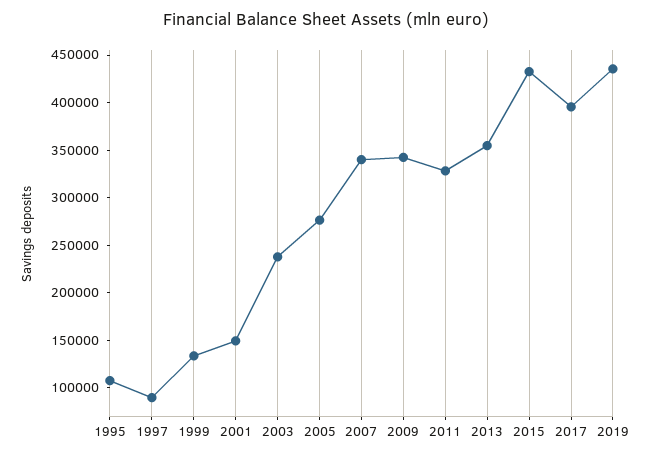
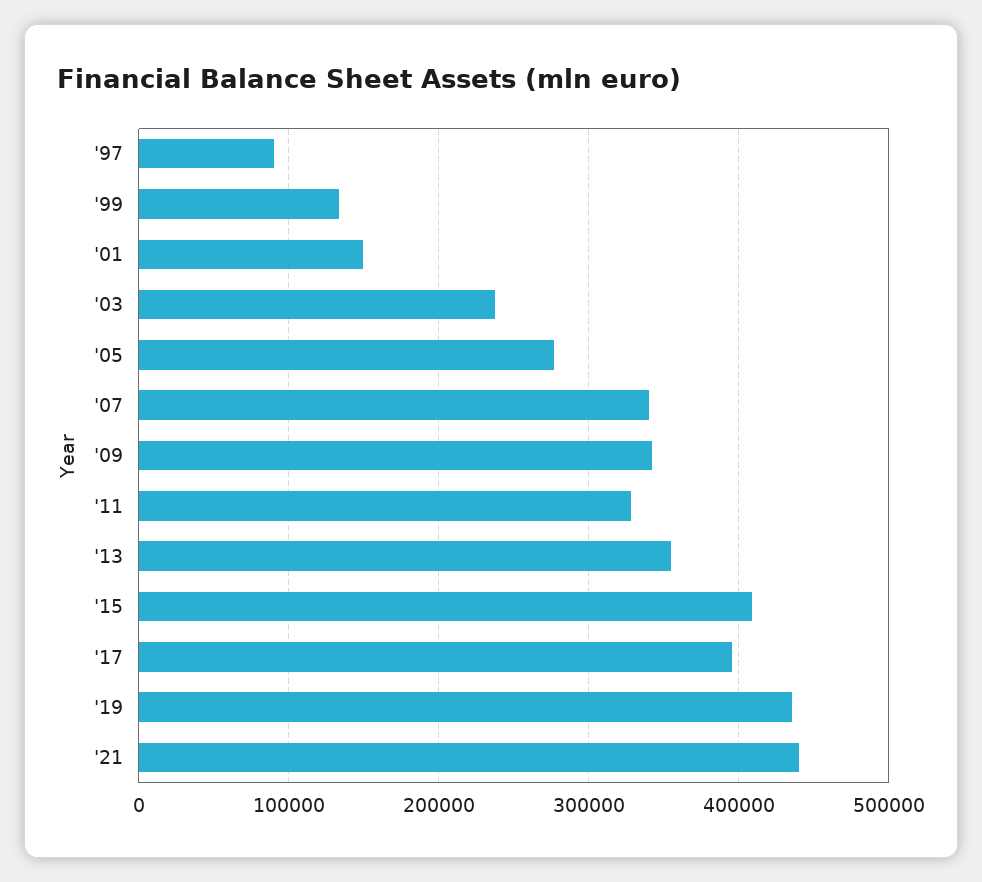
1995: 110000 -> none
2015: 430000 -> 410000
'21: none -> 440000

